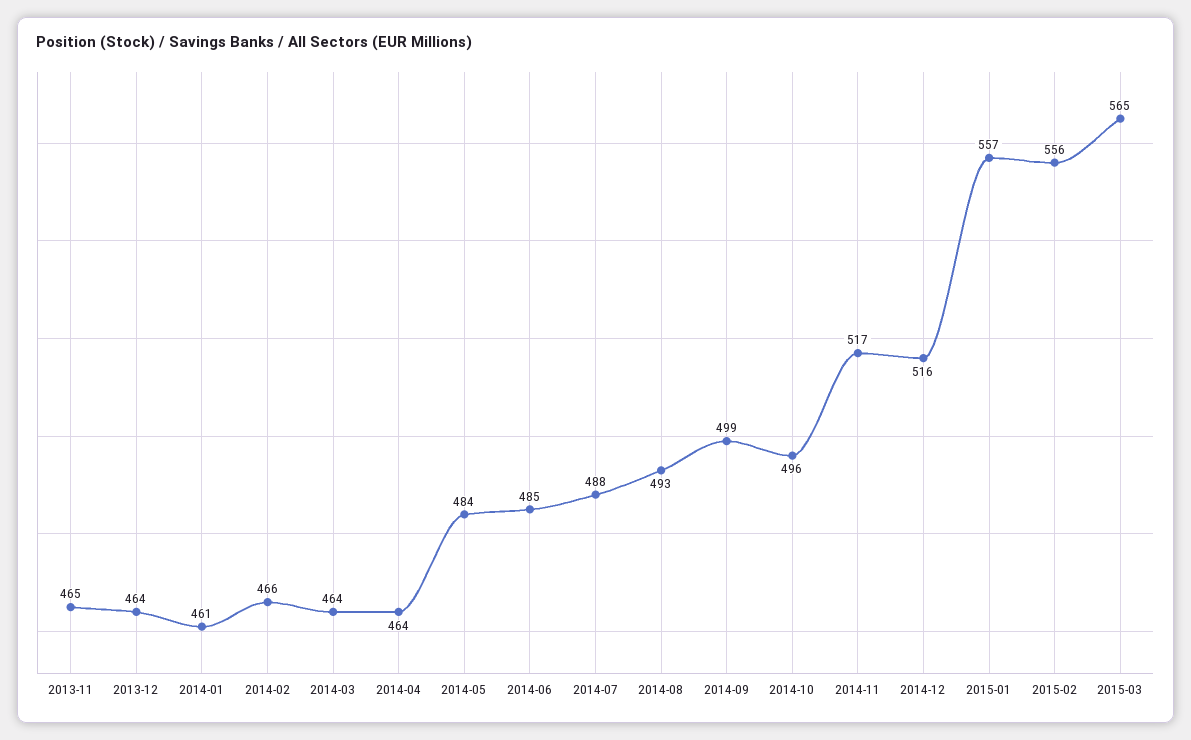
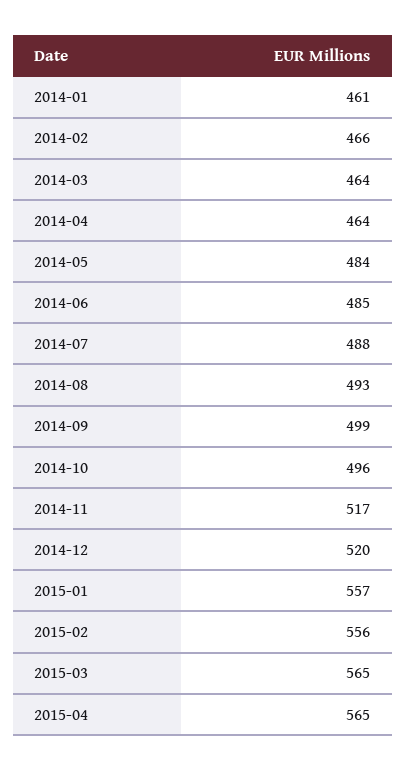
2013-11: 465 -> none
2013-12: 464 -> none
2014-12: 516 -> 520
2015-04: none -> 565

